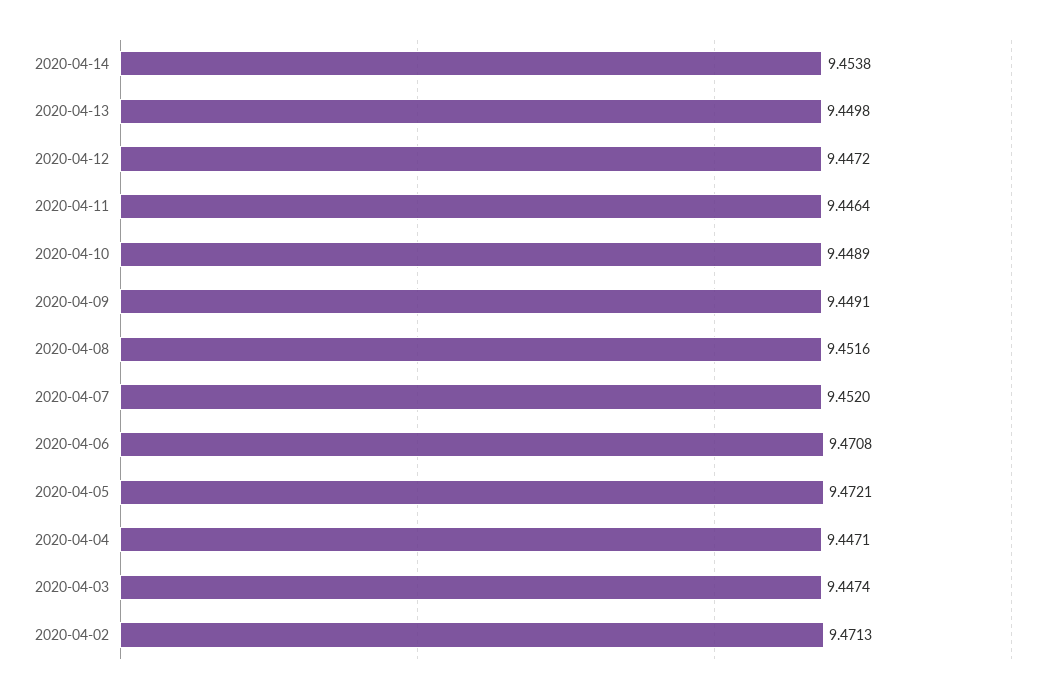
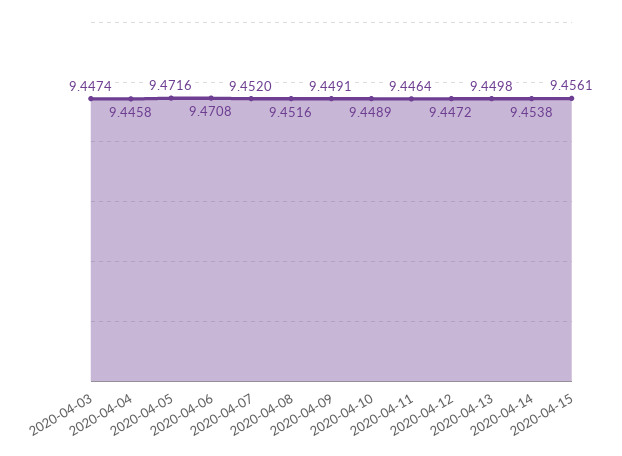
2020-04-05: 9.4721 -> 9.4716
2020-04-04: 9.4471 -> 9.4458
2020-04-02: 9.4713 -> none
2020-04-15: none -> 9.4561

